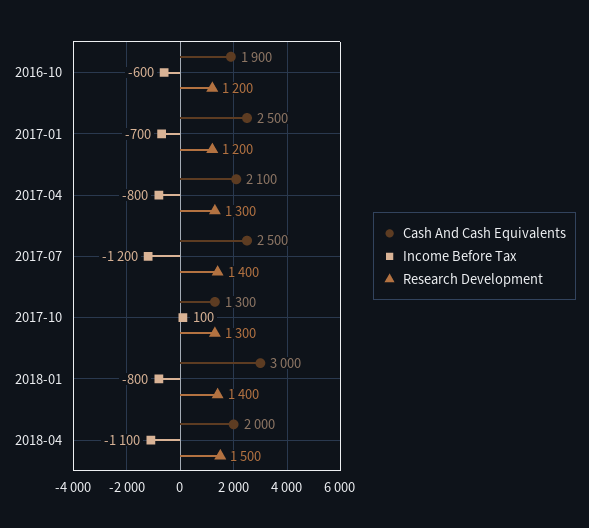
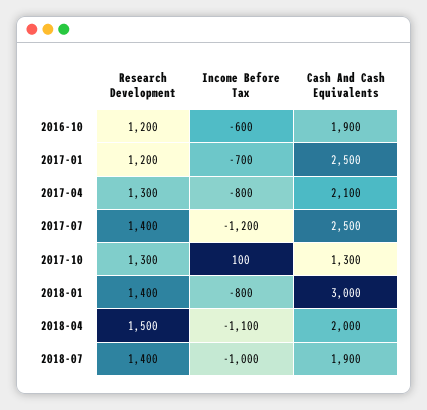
Research Development, 2018-07: none -> 1400
Income Before Tax, 2018-07: none -> -1000
Cash And Cash Equivalents, 2018-07: none -> 1900

